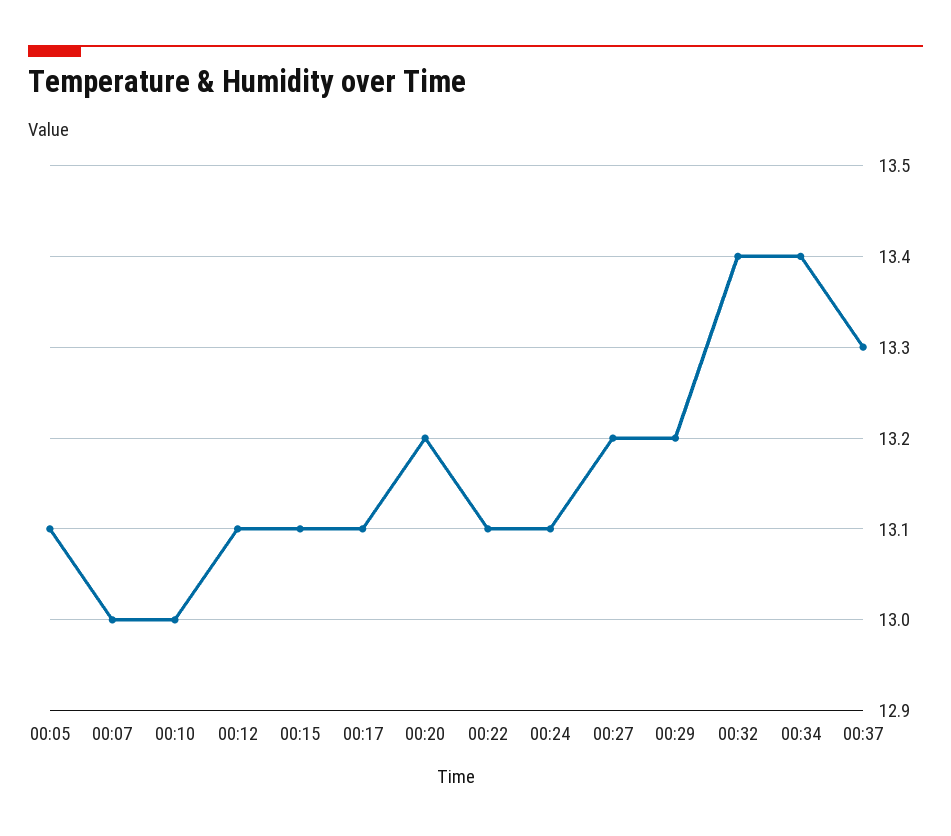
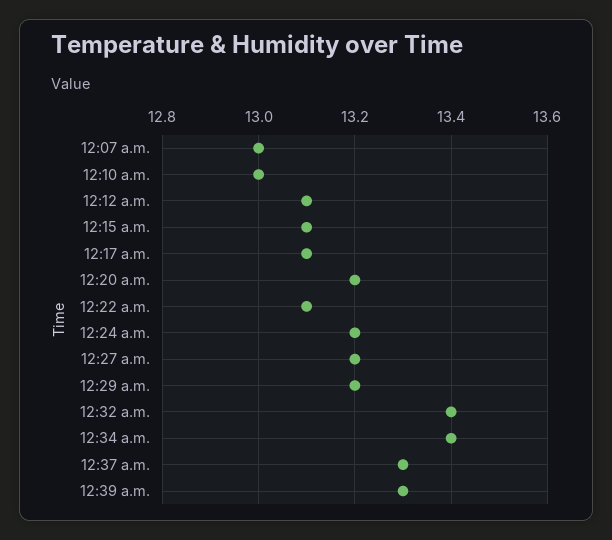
00:05: 13.1 -> none
00:24: 13.1 -> 13.2
12:39 a.m.: none -> 13.3

